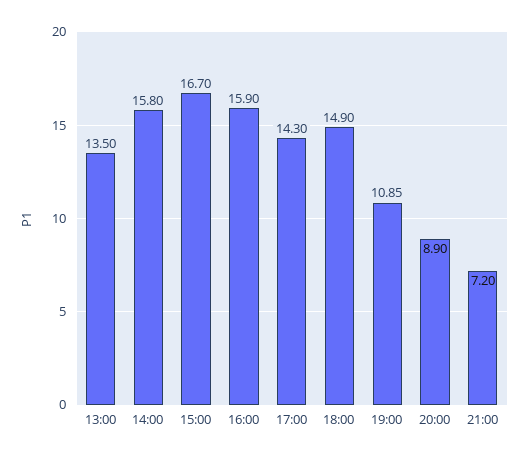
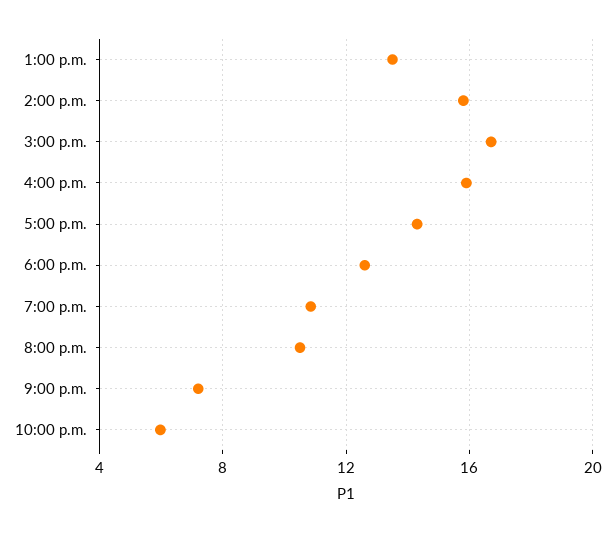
18:00: 14.9 -> 12.5
20:00: 8.9 -> 10.5
10:00 p.m.: none -> 6

